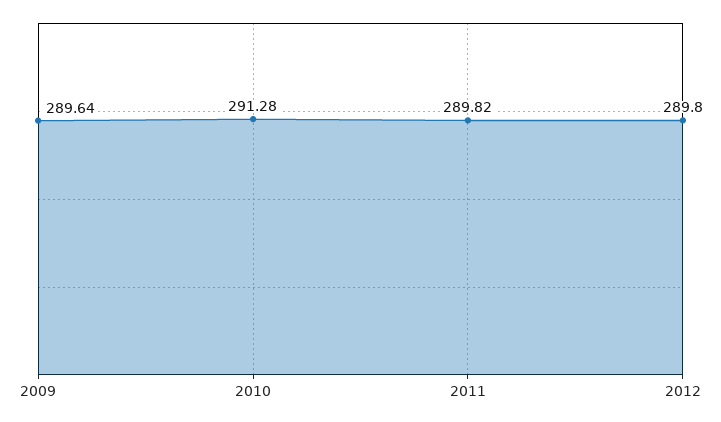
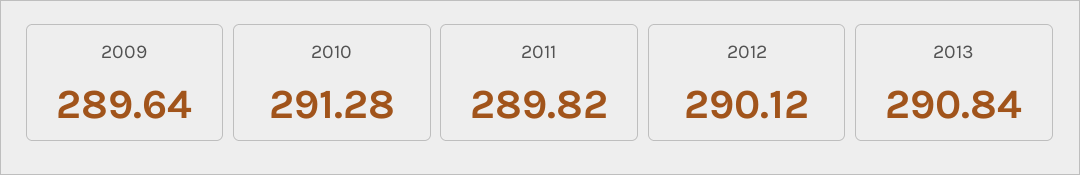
2012: 289.8 -> 290.12
2013: none -> 290.84

